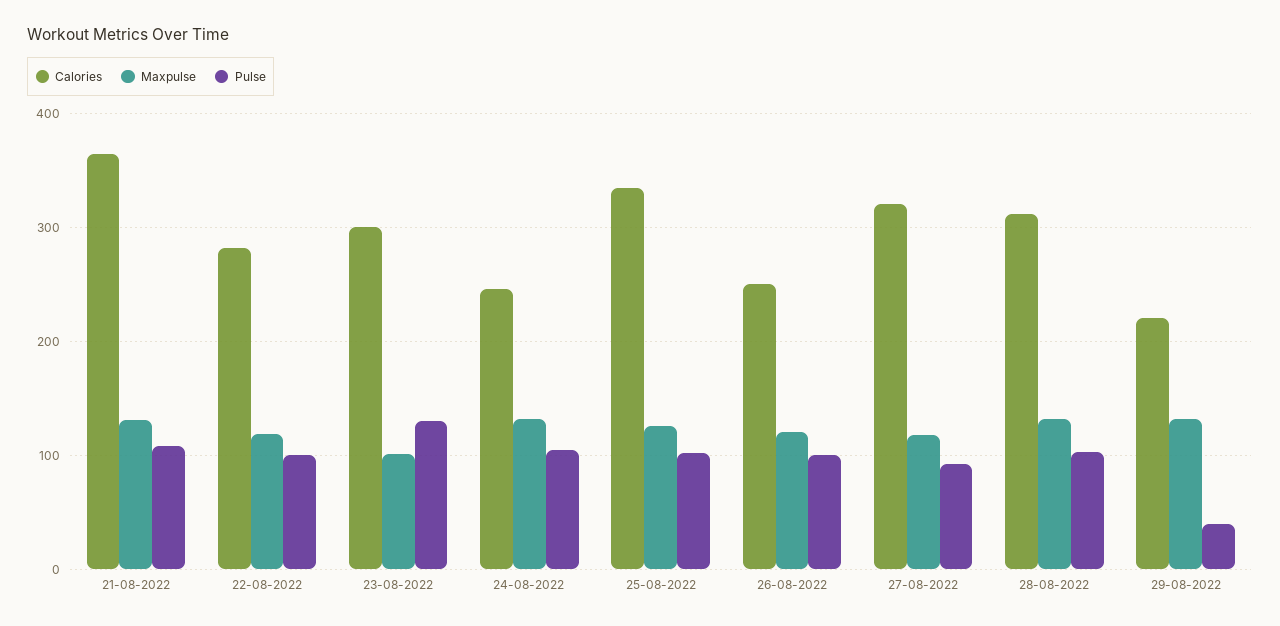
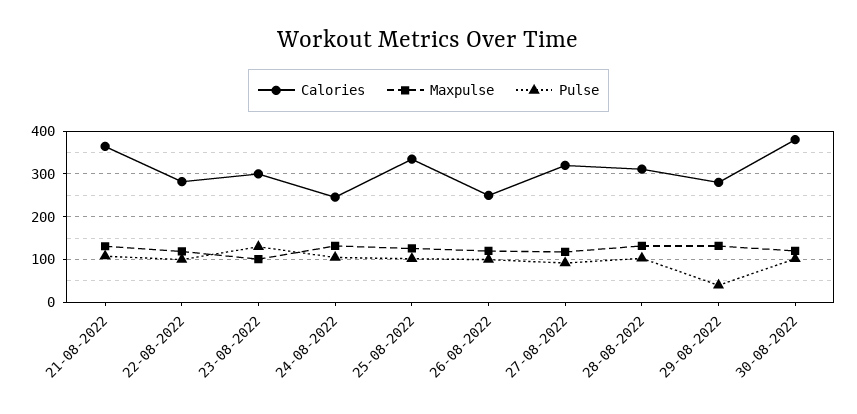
Calories, 29-08-2022: 220 -> 280
Calories, 30-08-2022: none -> 380
Maxpulse, 30-08-2022: none -> 120
Pulse, 30-08-2022: none -> 100

